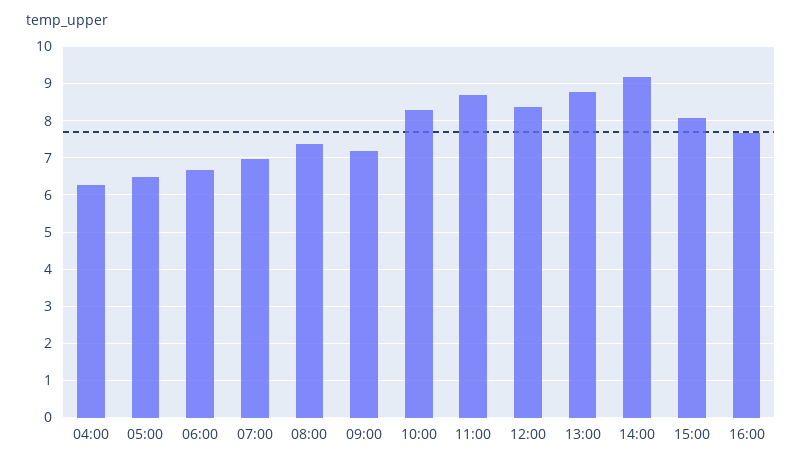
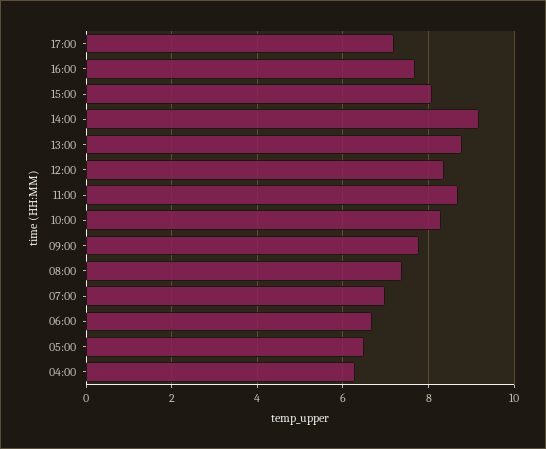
09:00: 7.2 -> 7.8
17:00: none -> 7.2

